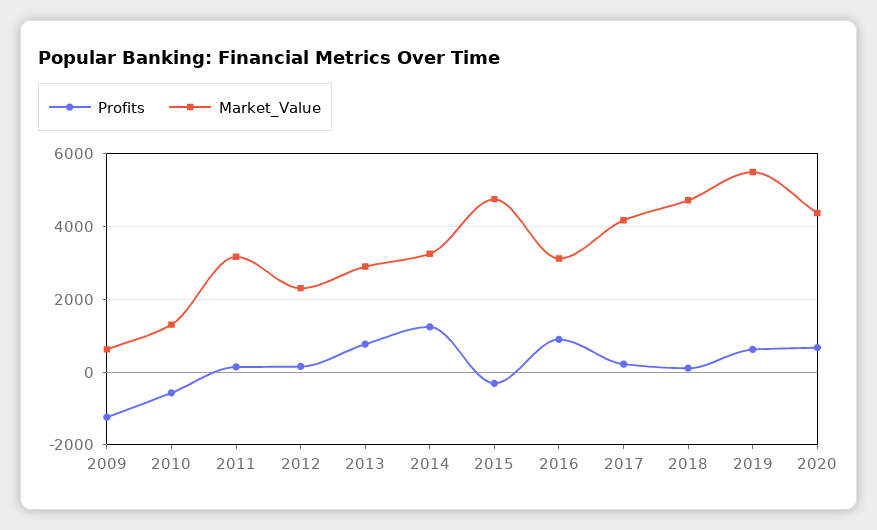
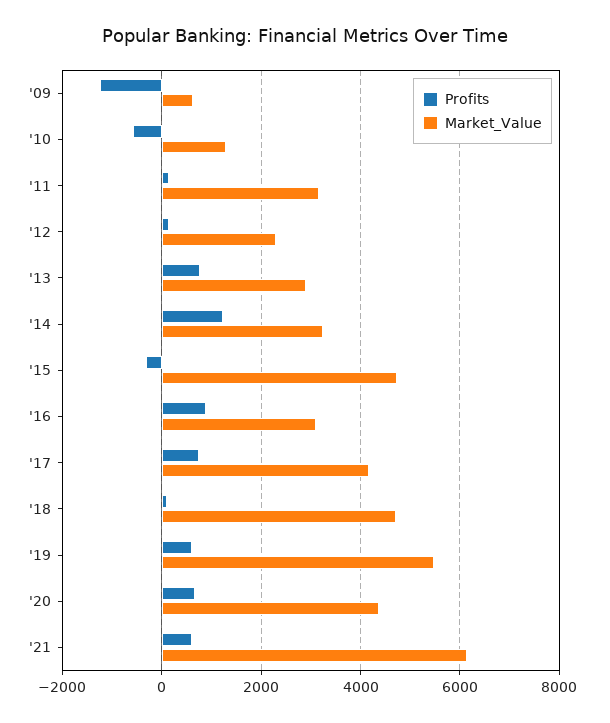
Profits, 2017: 200 -> 800
Profits, '21: none -> 600
Market_Value, '21: none -> 6200

